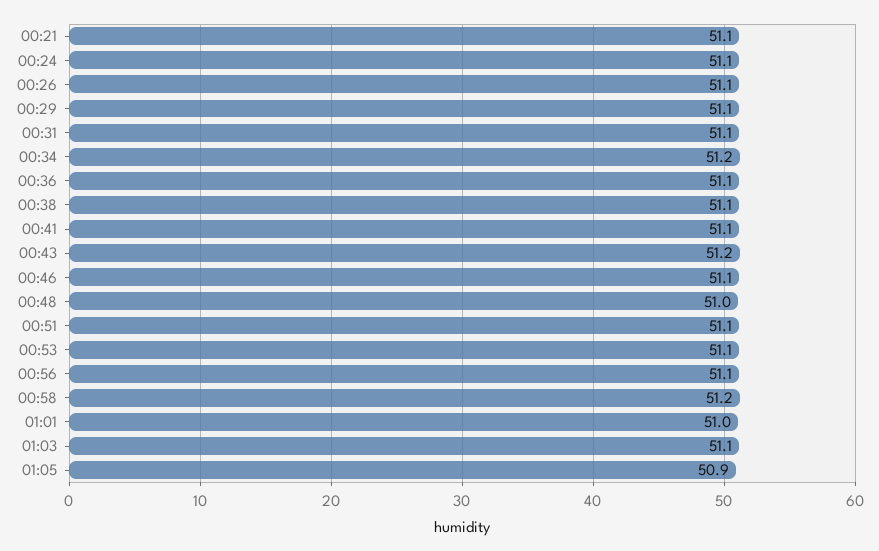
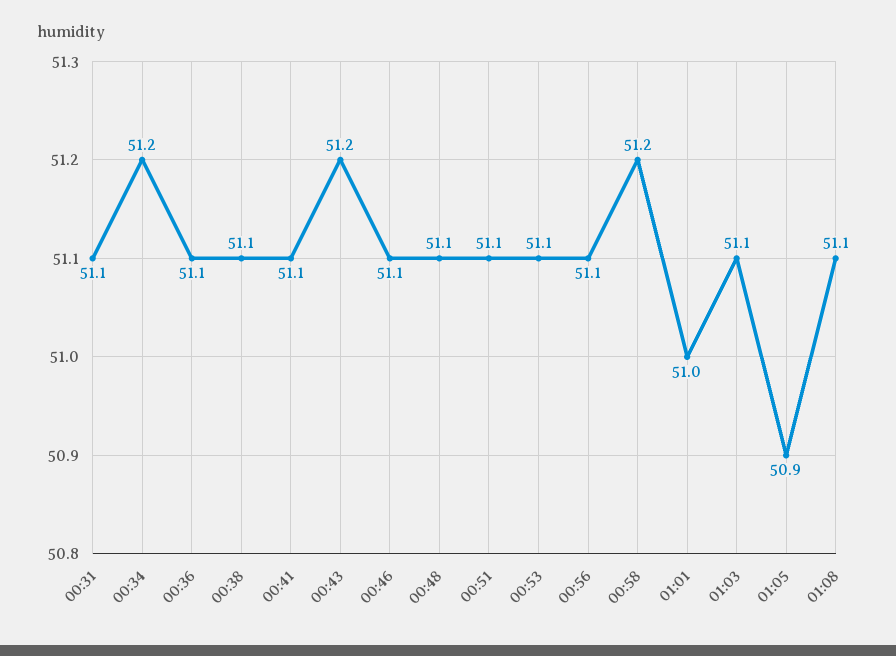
00:21: 51.1 -> none
00:24: 51.1 -> none
00:26: 51.1 -> none
00:29: 51.1 -> none
00:48: 51 -> 51.1
01:08: none -> 51.1

